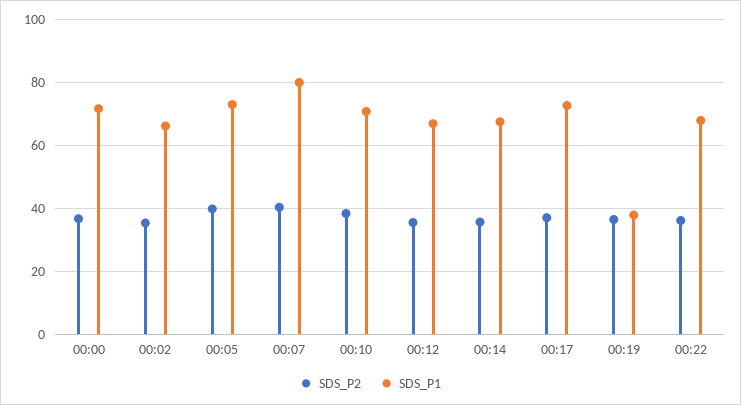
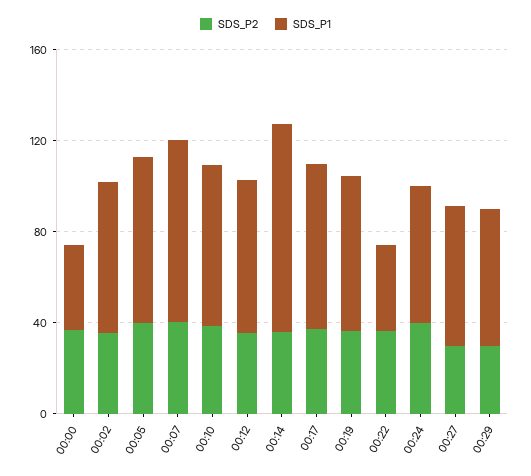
SDS_P1, 00:00: 72 -> 40
SDS_P1, 00:14: 68 -> 90
SDS_P1, 00:19: 38 -> 70
SDS_P1, 00:22: 68 -> 40
SDS_P2, 00:24: none -> 40
SDS_P1, 00:24: none -> 60
SDS_P2, 00:27: none -> 30
SDS_P1, 00:27: none -> 60
SDS_P2, 00:29: none -> 30
SDS_P1, 00:29: none -> 60

